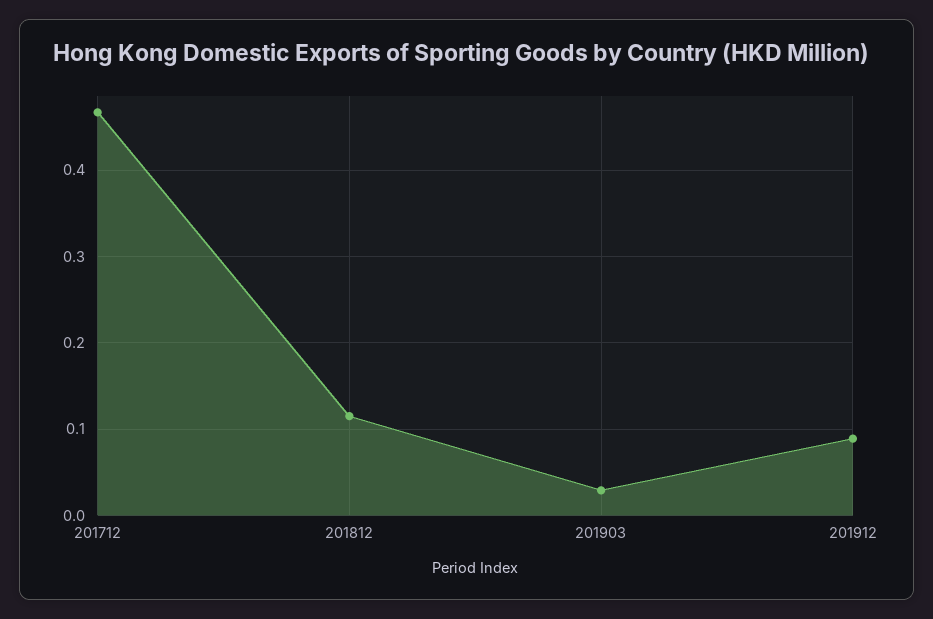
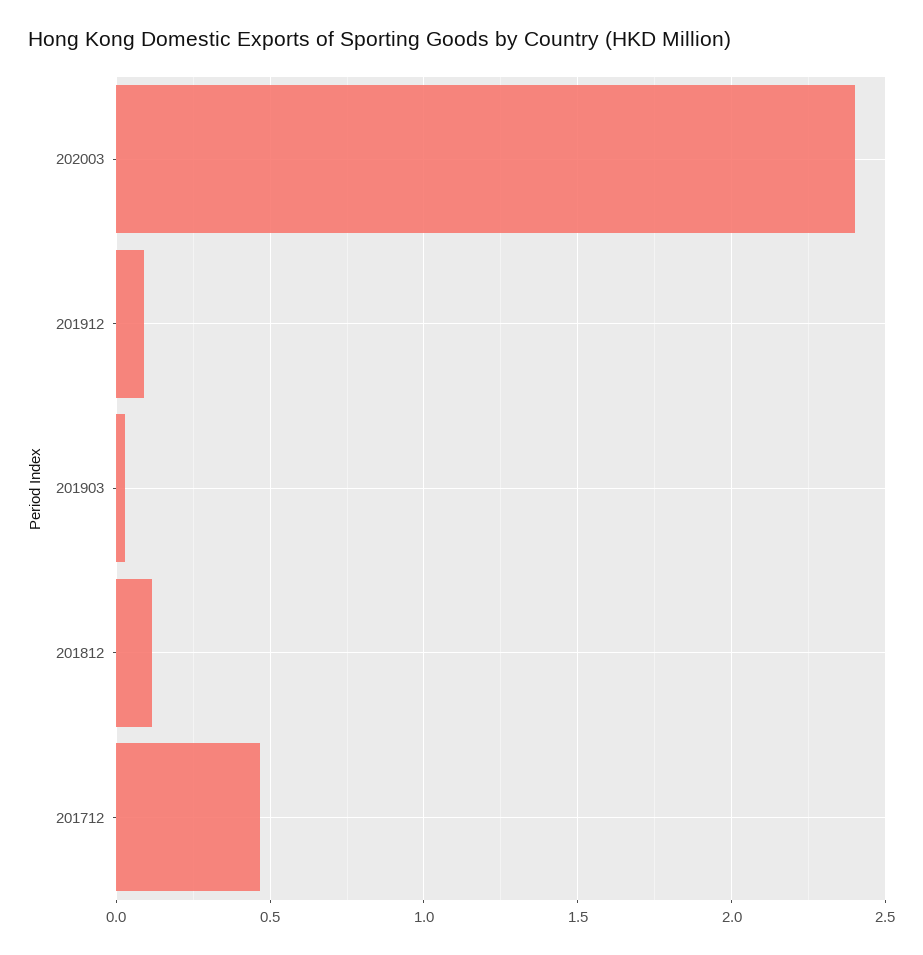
202003: none -> 2.4

